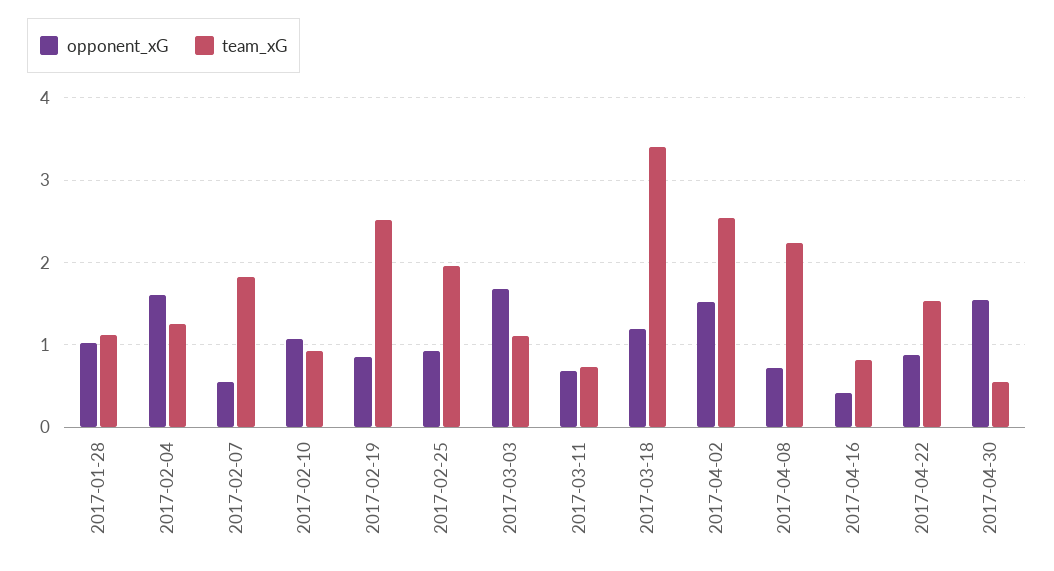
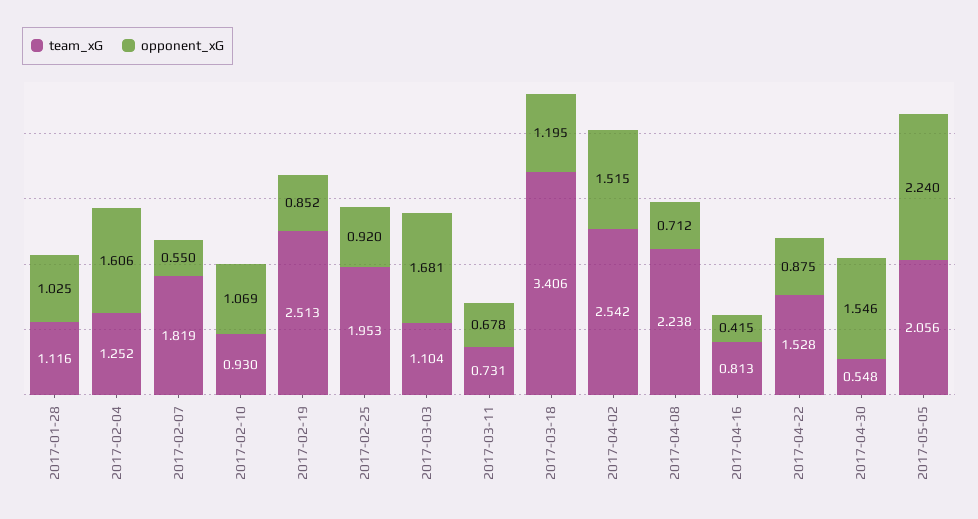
team_xG, 2017-05-05: none -> 2.056
opponent_xG, 2017-05-05: none -> 2.24

